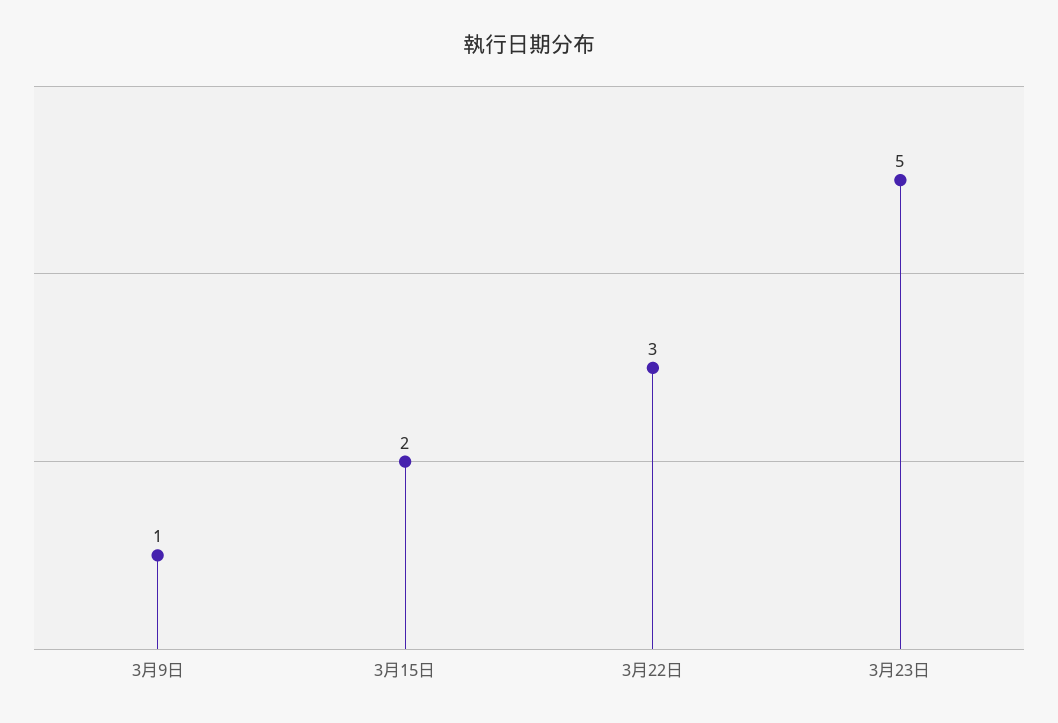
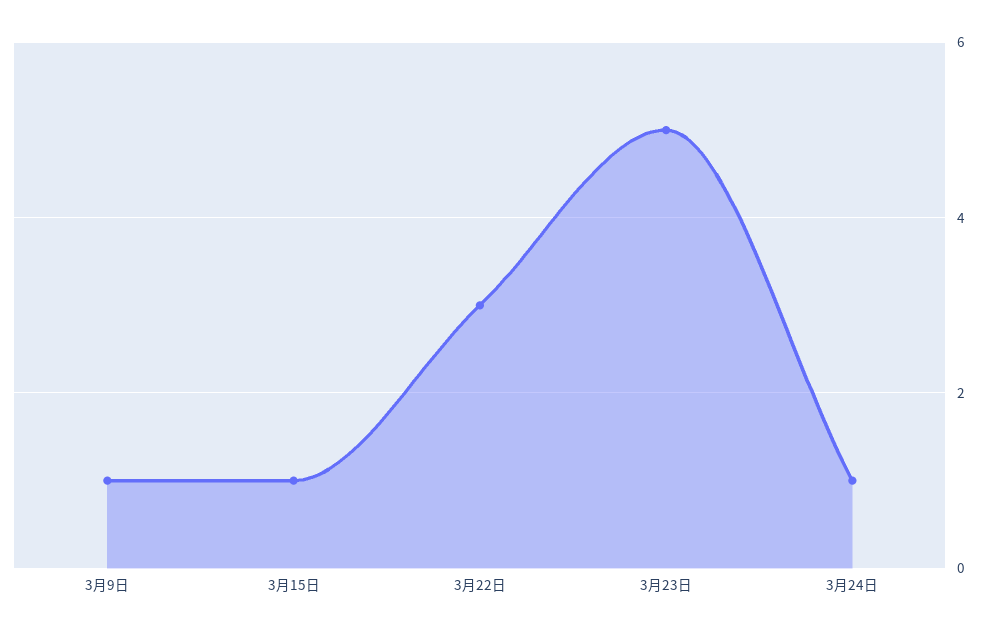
3月15日: 2 -> 1
3月24日: none -> 1

